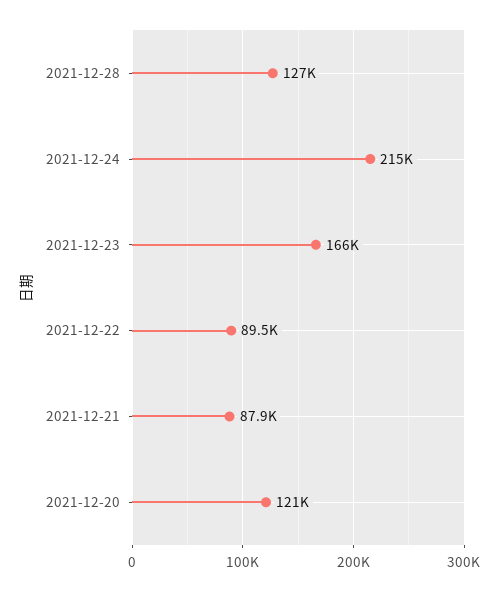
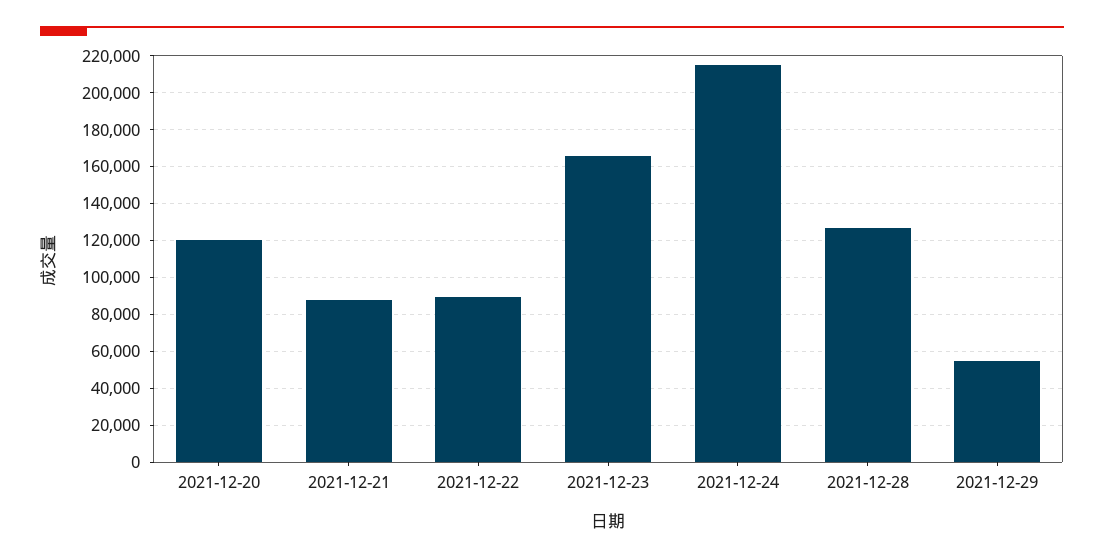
2021-12-29: none -> 55000

